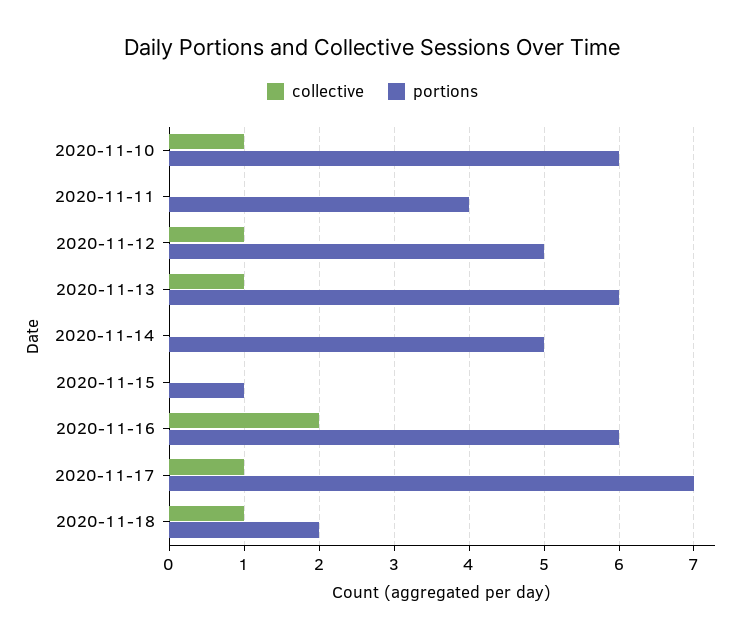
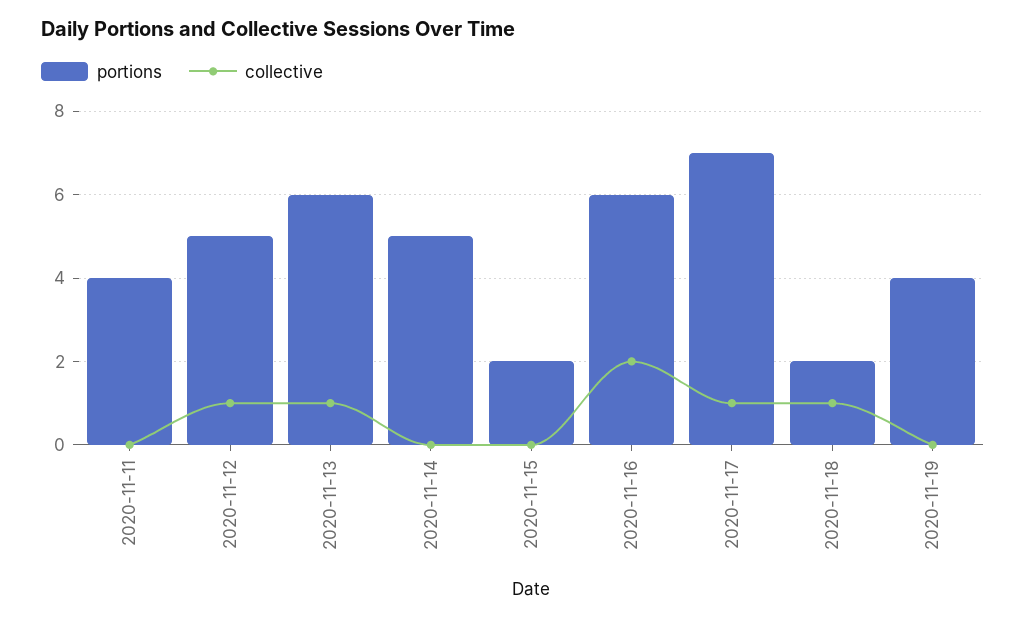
collective, 2020-11-10: 1 -> none
portions, 2020-11-10: 6 -> none
portions, 2020-11-15: 1 -> 2
portions, 2020-11-19: none -> 4
collective, 2020-11-19: none -> 0

